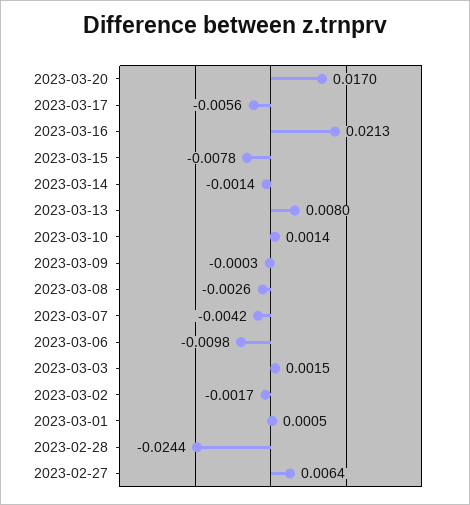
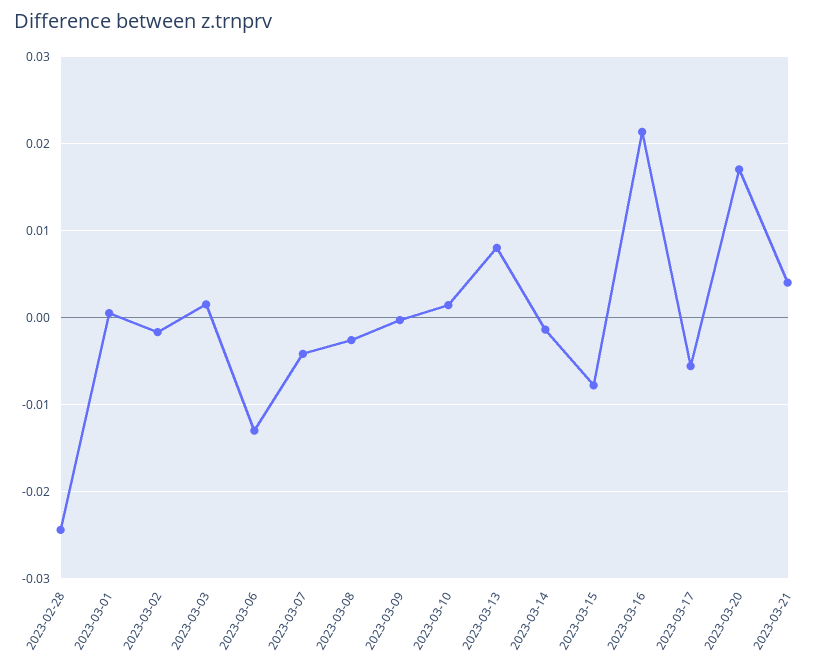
2023-03-06: -0.0098 -> -0.013
2023-02-27: 0.0064 -> none
2023-03-21: none -> 0.004

